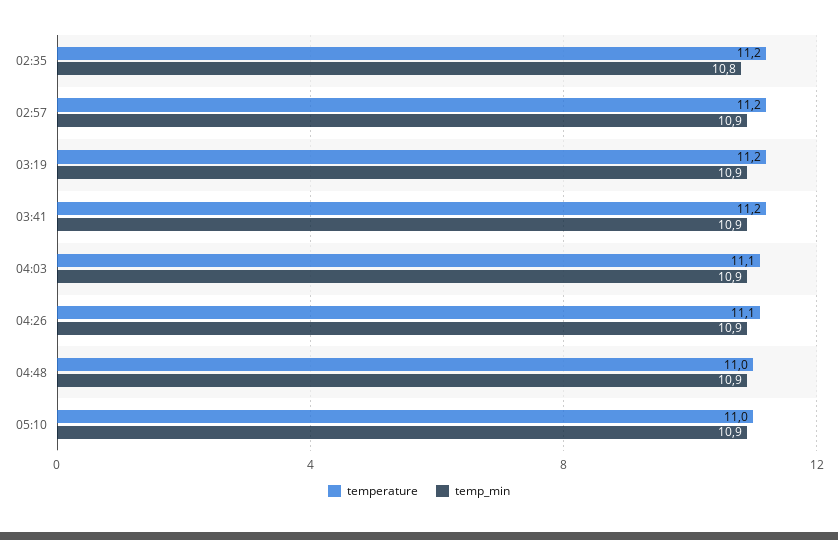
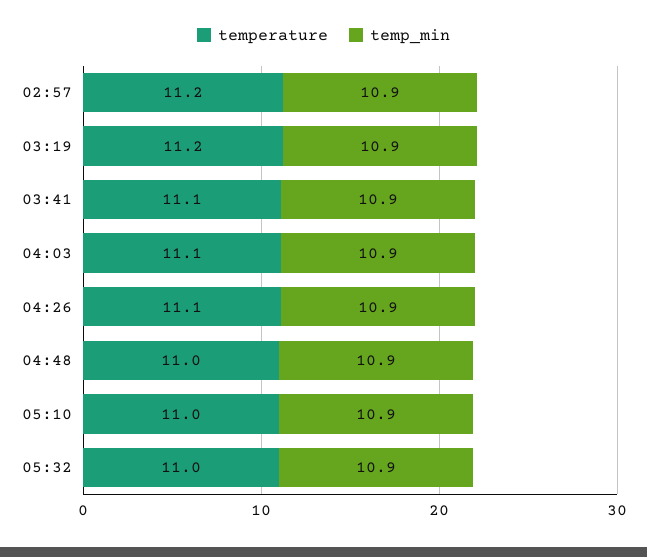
temperature, 02:35: 11.2 -> none
temp_min, 02:35: 10.8 -> none
temperature, 03:41: 11.2 -> 11.1
temperature, 05:32: none -> 11
temp_min, 05:32: none -> 10.9

